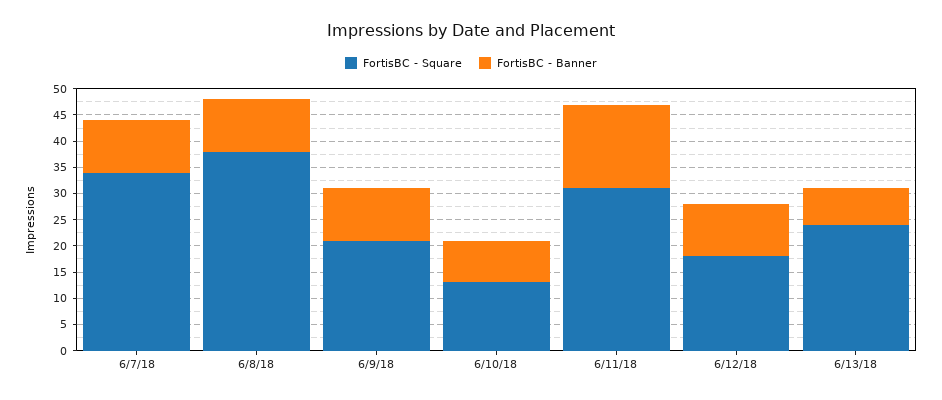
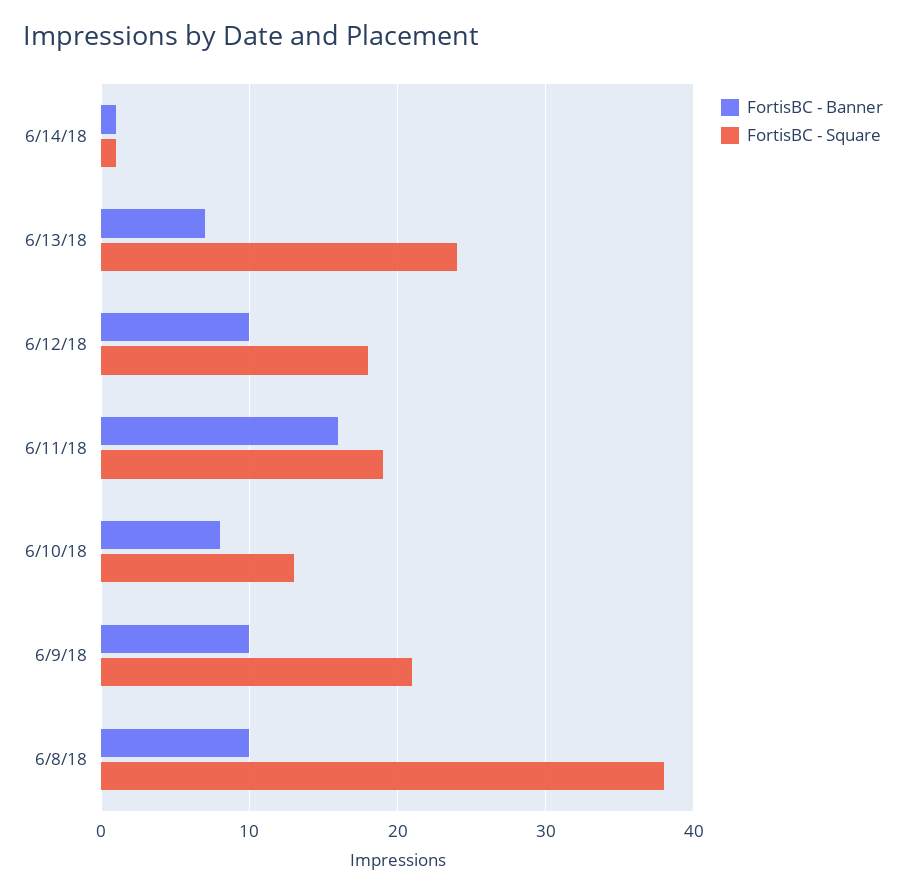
FortisBC - Square, 6/7/18: 35 -> none
FortisBC - Banner, 6/7/18: 10 -> none
FortisBC - Square, 6/11/18: 30 -> 19
FortisBC - Banner, 6/14/18: none -> 1
FortisBC - Square, 6/14/18: none -> 1

